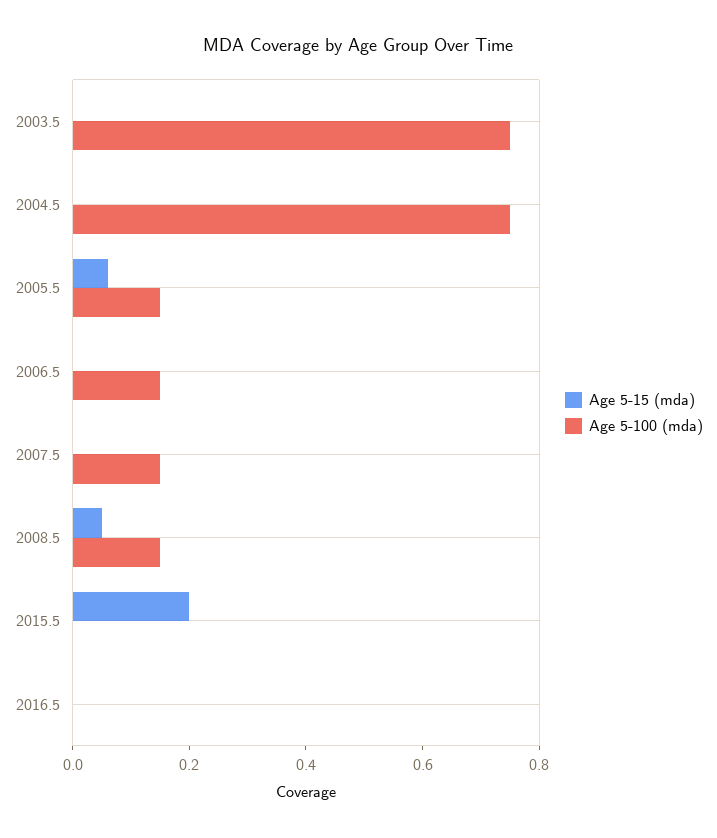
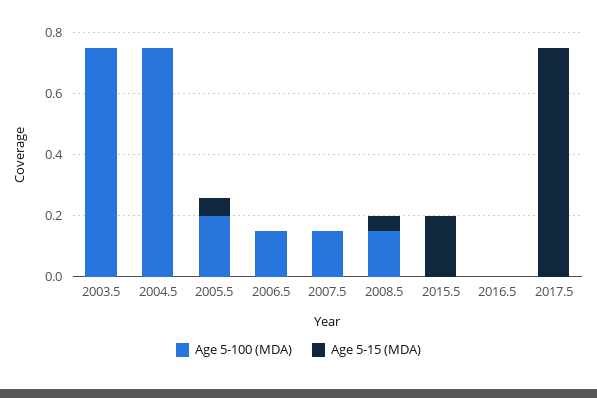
Age 5-100 (mda), 2005.5: 0.15 -> 0.2
Age 5-100 (mda), 2017.5: none -> 0
Age 5-15 (mda), 2017.5: none -> 0.75

